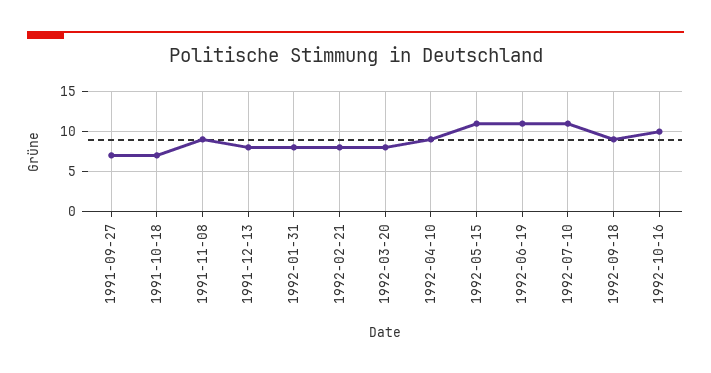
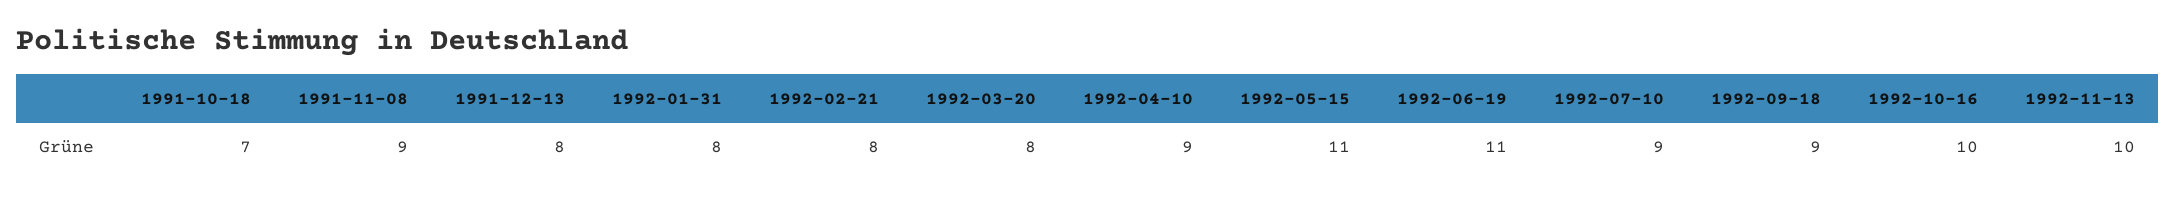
1991-09-27: 7 -> none
1992-07-10: 11 -> 9
1992-11-13: none -> 10

